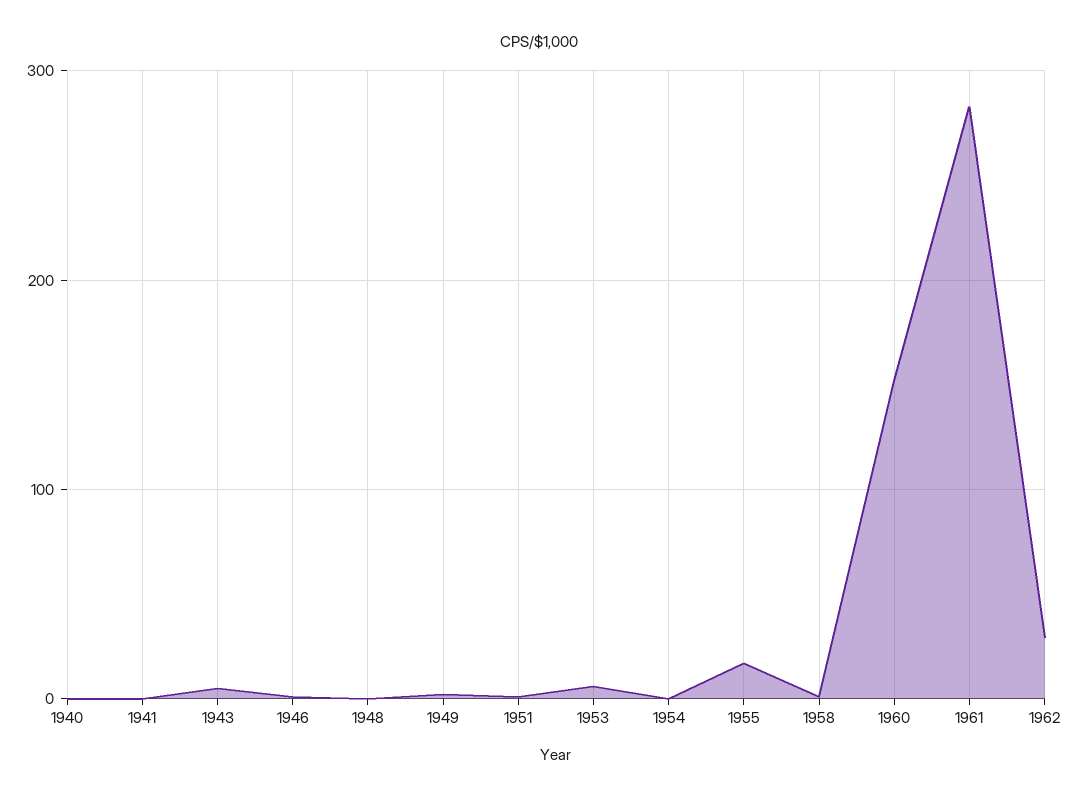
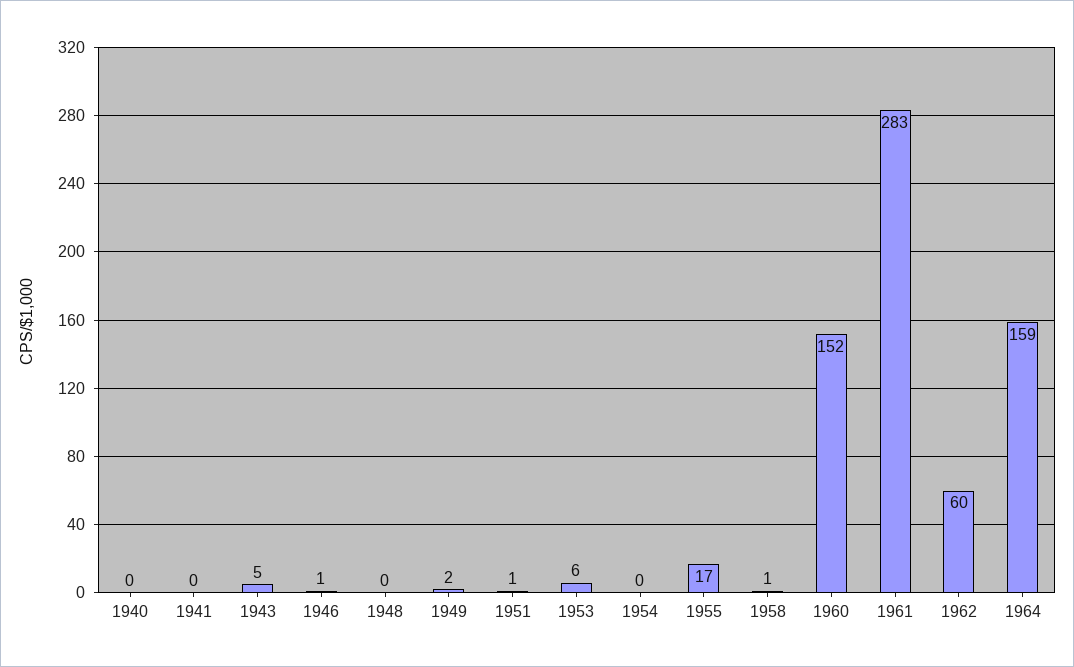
1962: 30 -> 60
1964: none -> 159

